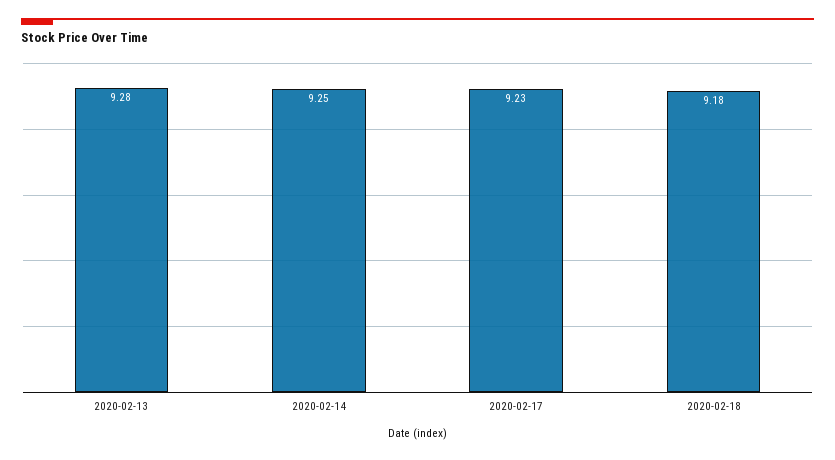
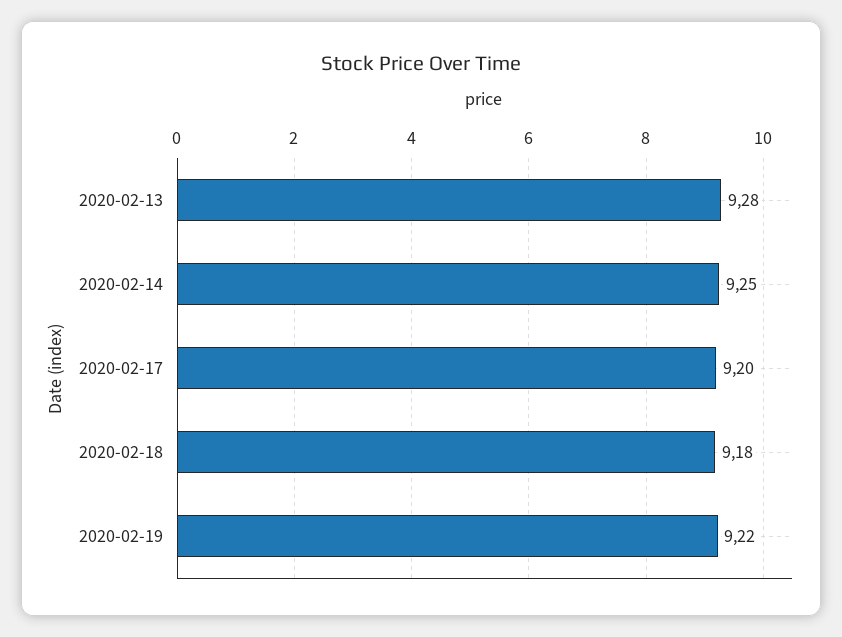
2020-02-17: 9.23 -> 9.2
2020-02-19: none -> 9.22

